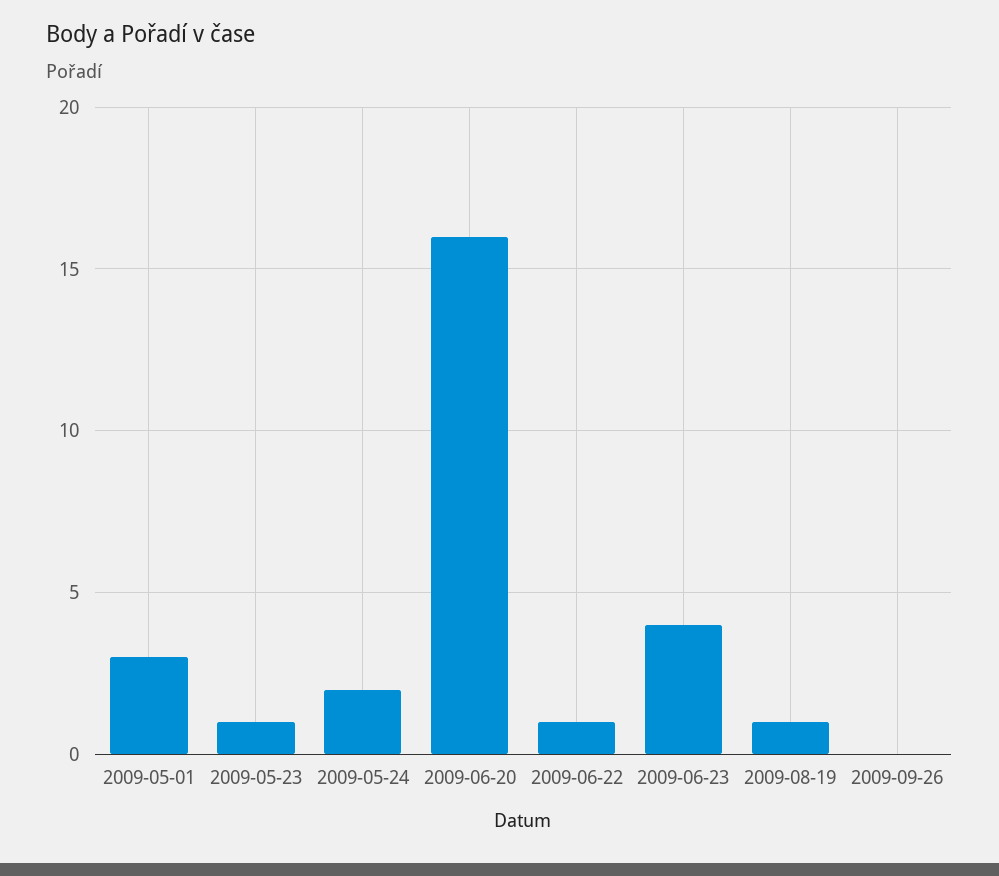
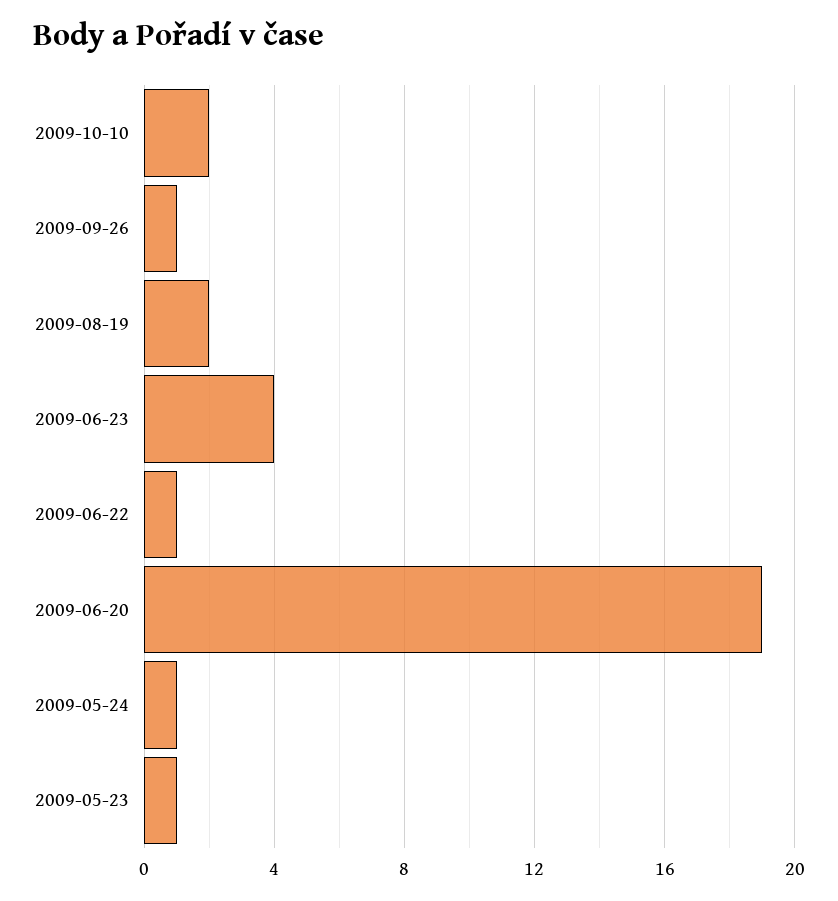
2009-05-01: 3 -> none
2009-05-24: 2 -> 1
2009-06-20: 16 -> 19
2009-08-19: 1 -> 2
2009-09-26: 0 -> 1
2009-10-10: none -> 2

